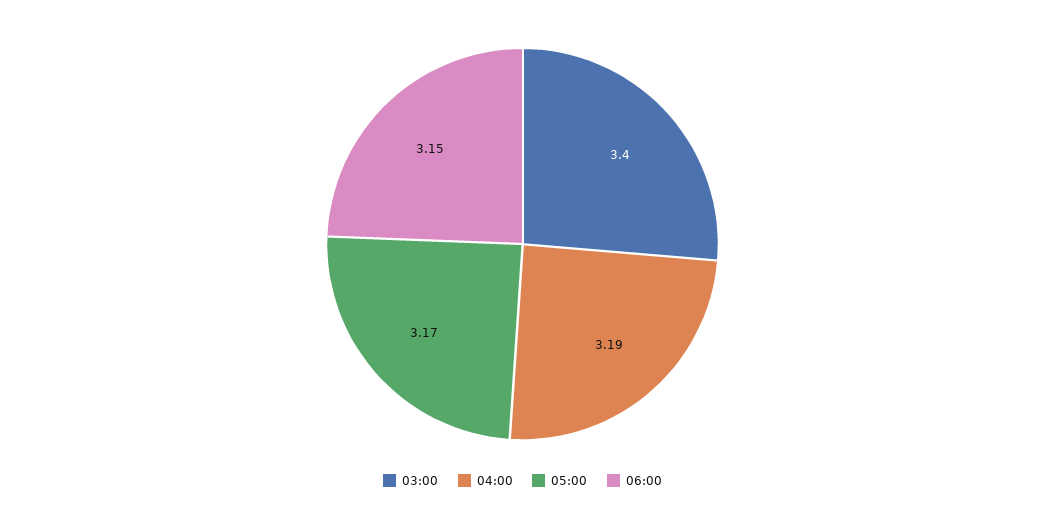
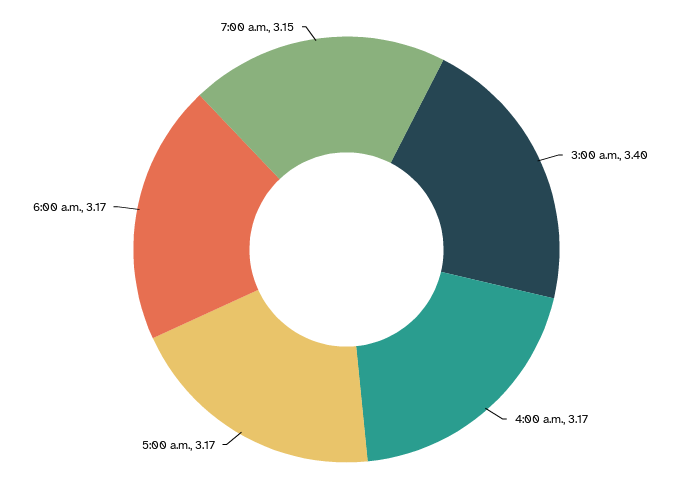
04:00: 3.19 -> 3.17
06:00: 3.15 -> 3.17
7:00 a.m.: none -> 3.15

